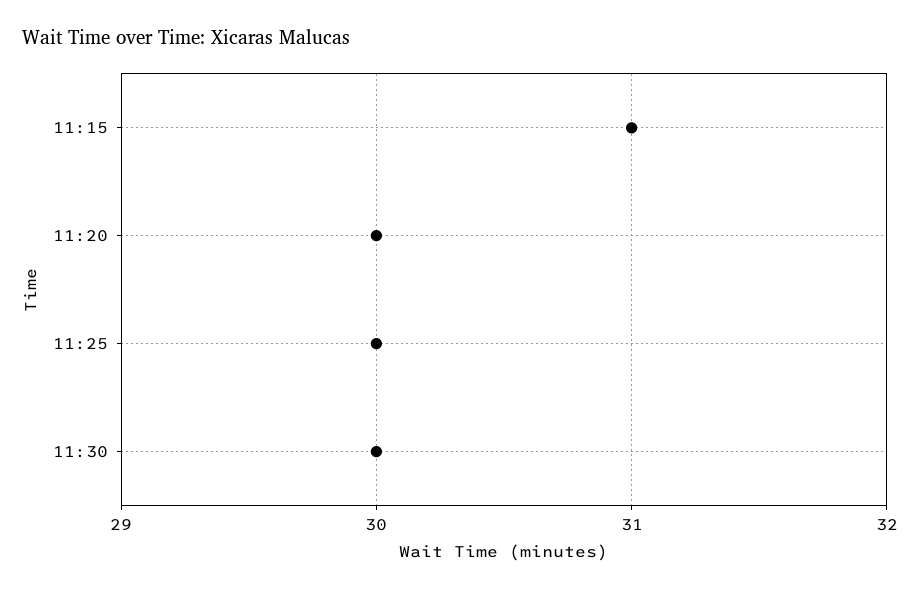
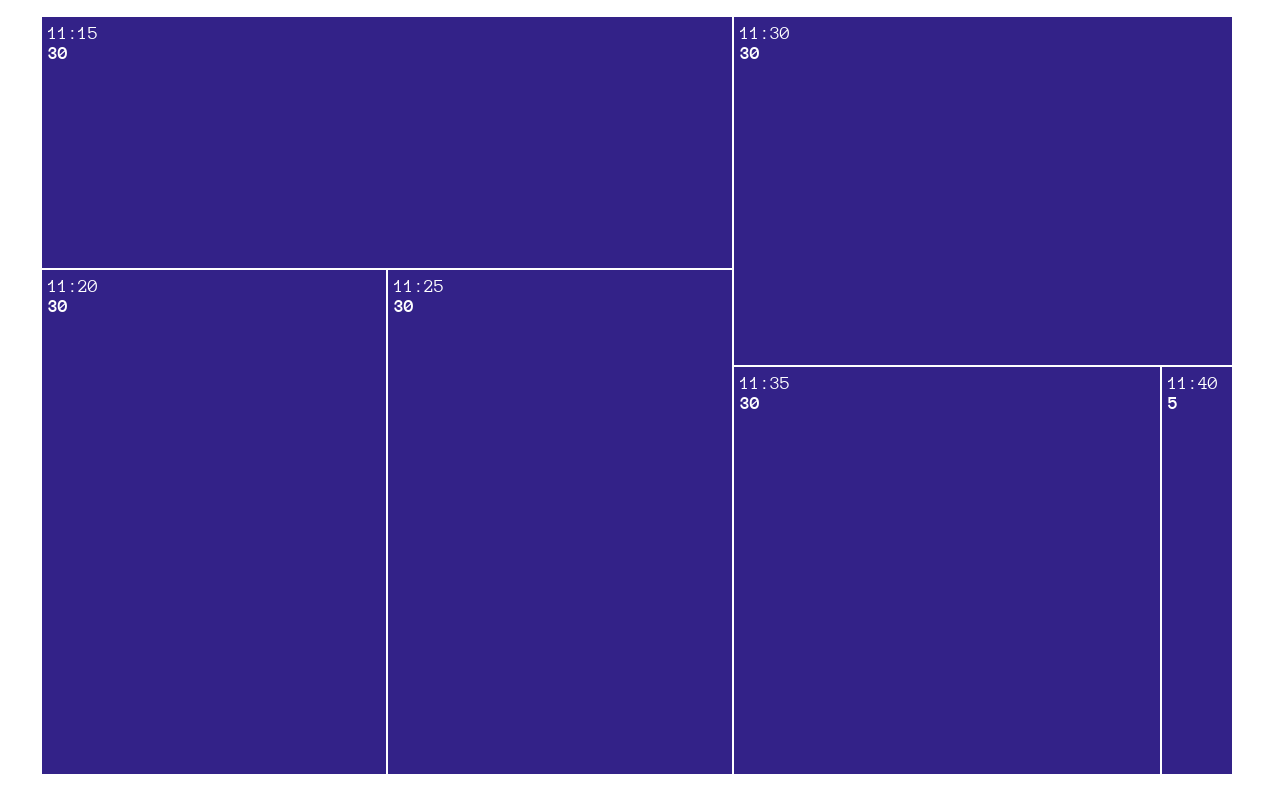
11:15: 31 -> 30
11:35: none -> 30
11:40: none -> 5

